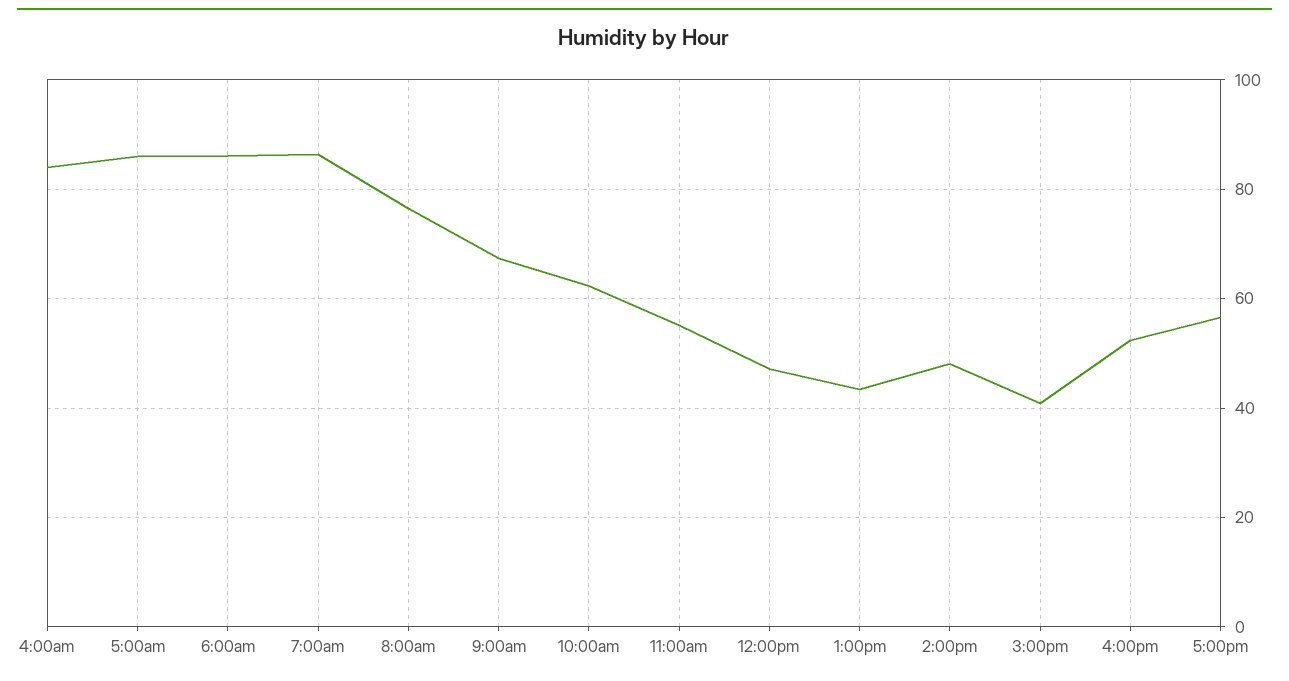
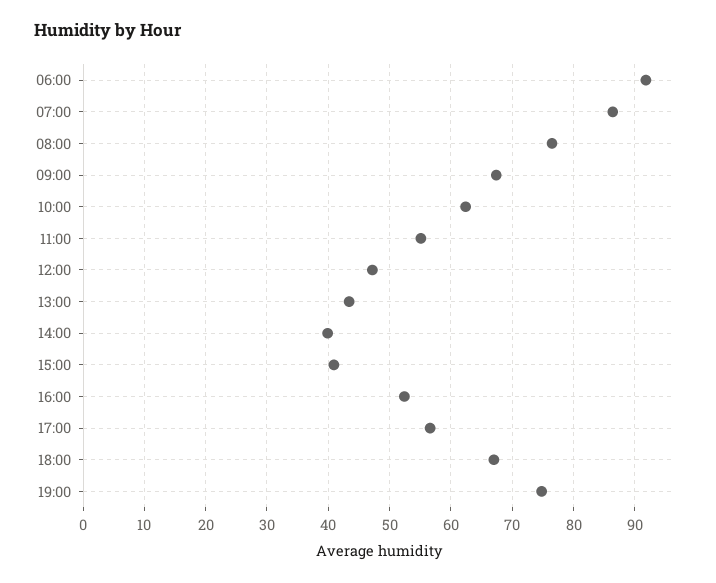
4:00am: 84 -> none
5:00am: 86 -> none
6:00am: 86 -> 92
2:00pm: 48 -> 40
18:00: none -> 67
19:00: none -> 75

